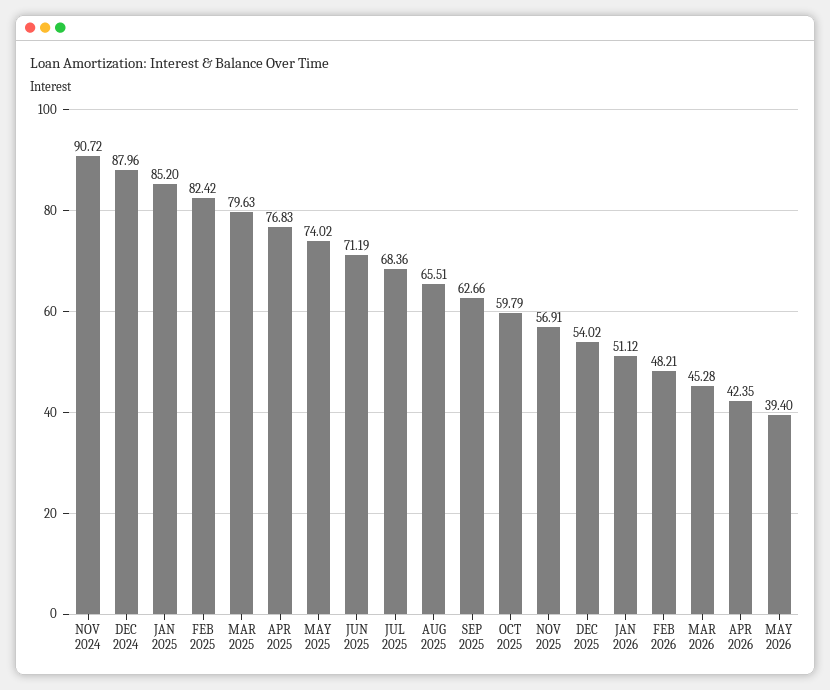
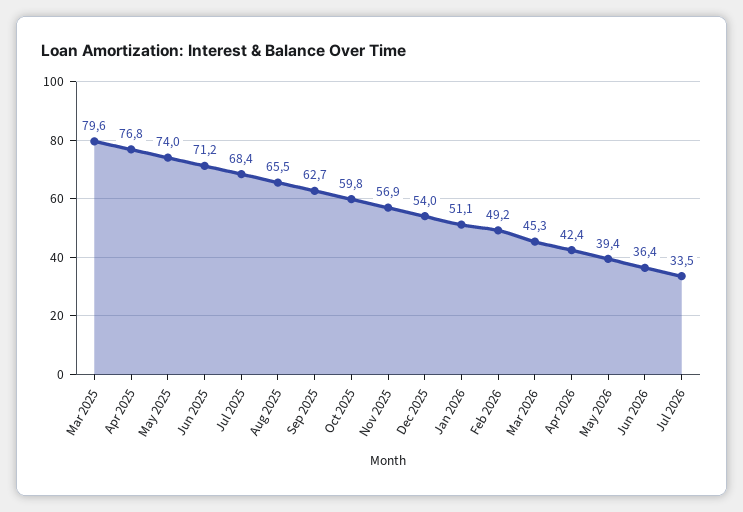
NOV 2024: 90.72 -> none
DEC 2024: 87.96 -> none
JAN 2025: 85.2 -> none
FEB 2025: 82.42 -> none
FEB 2026: 48.21 -> 49.2
Jun 2026: none -> 36.4
Jul 2026: none -> 33.5

